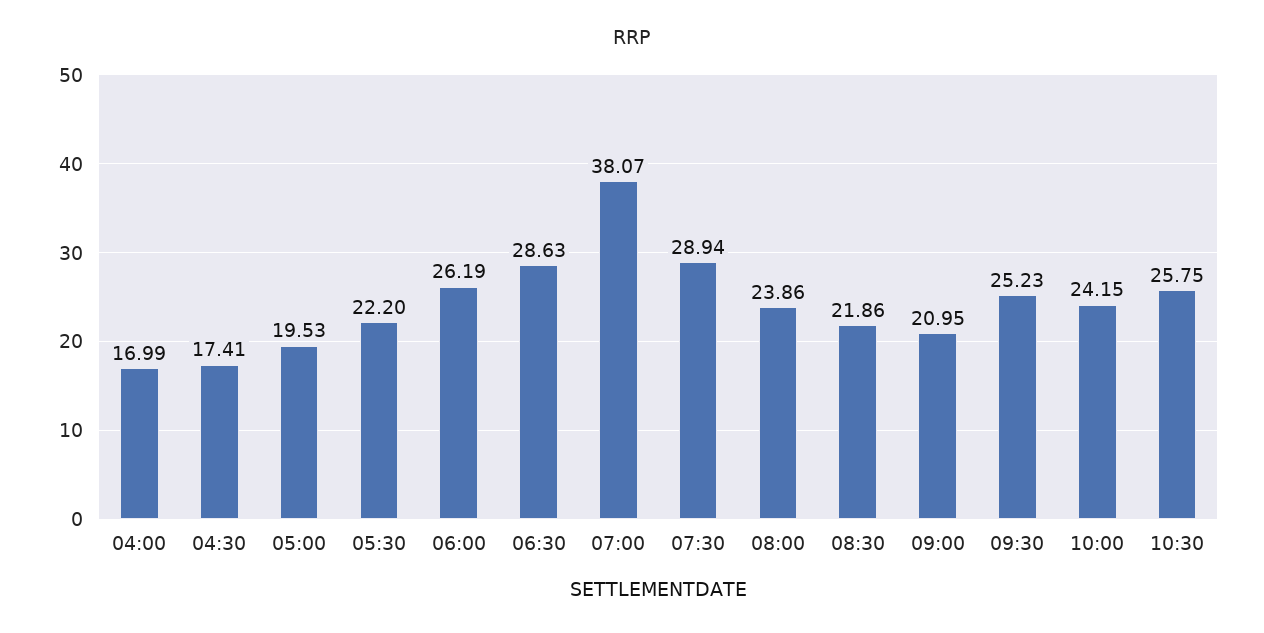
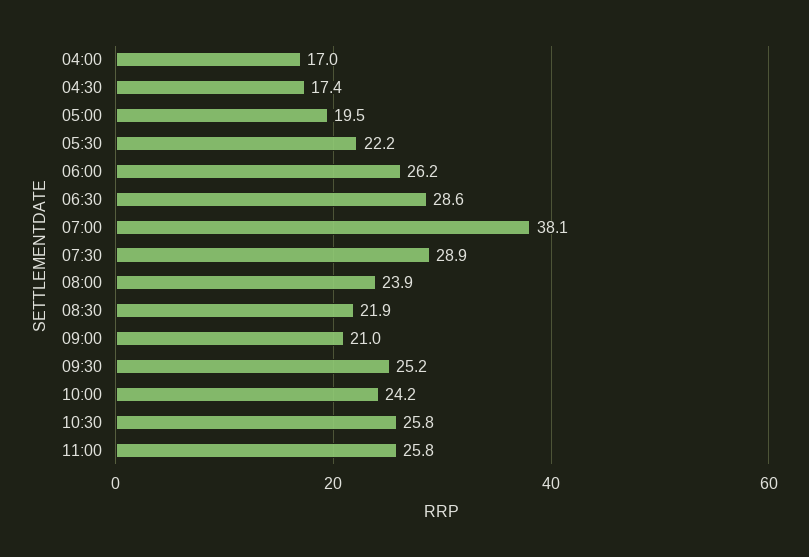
11:00: none -> 25.8

